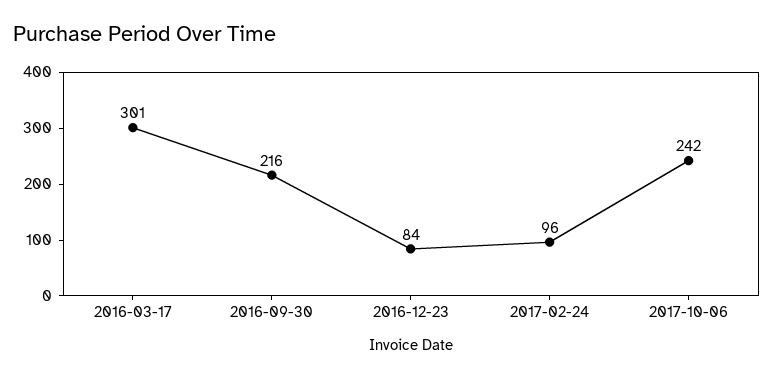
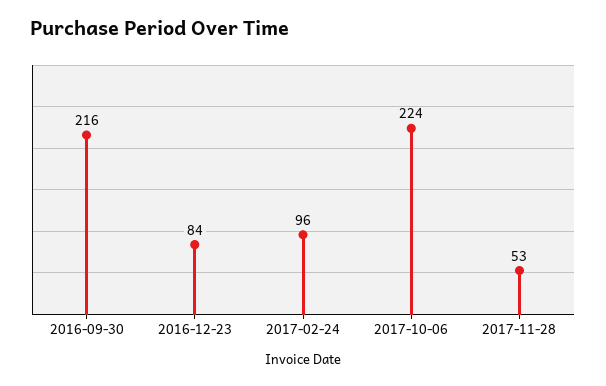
2016-03-17: 301 -> none
2017-10-06: 242 -> 224
2017-11-28: none -> 53

